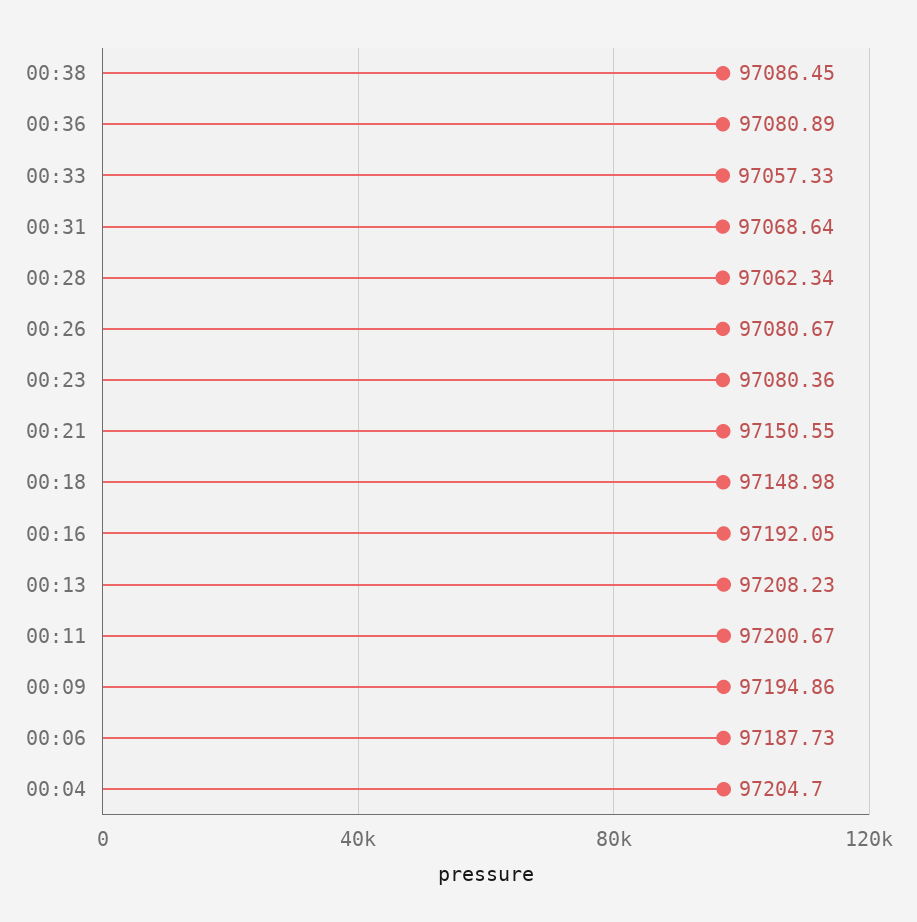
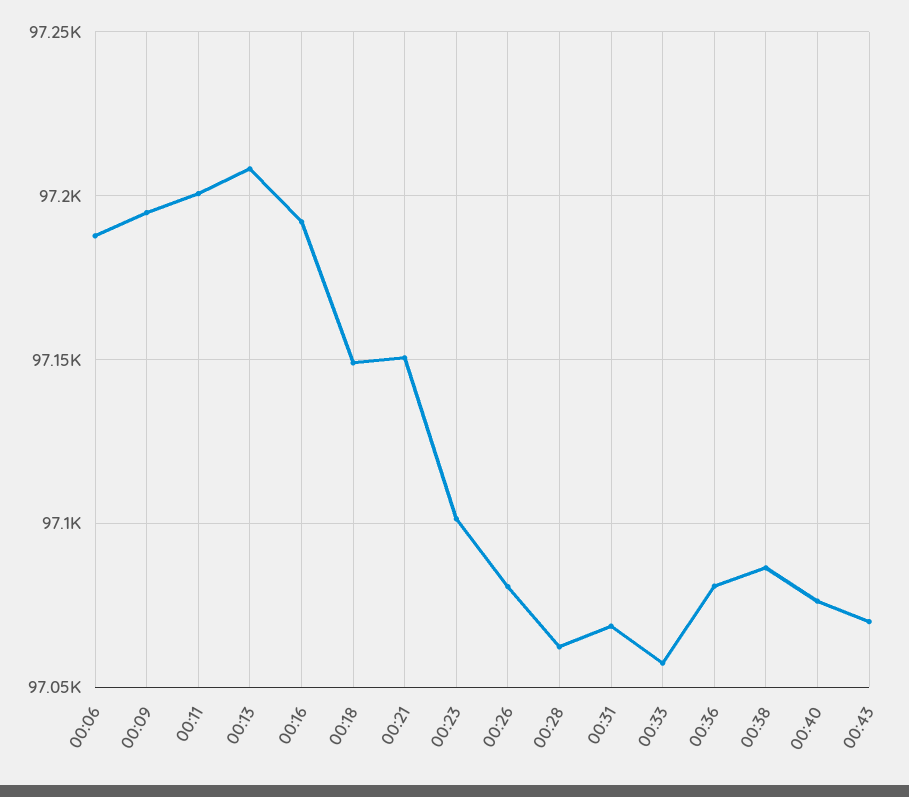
00:23: 97080.36 -> 97100
00:04: 97204.7 -> none
00:40: none -> 97075
00:43: none -> 97070

